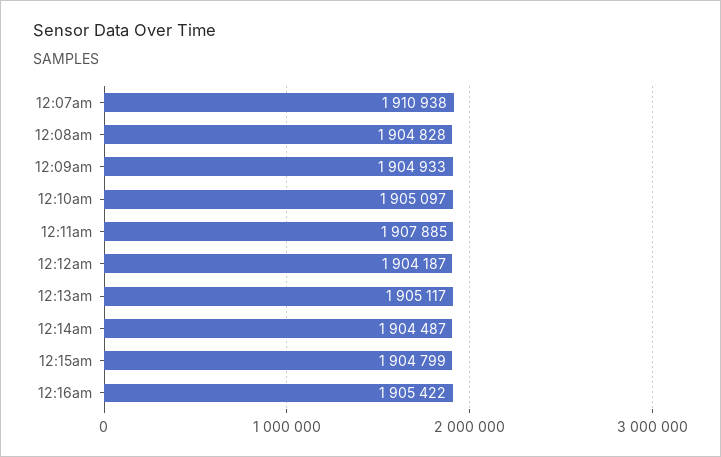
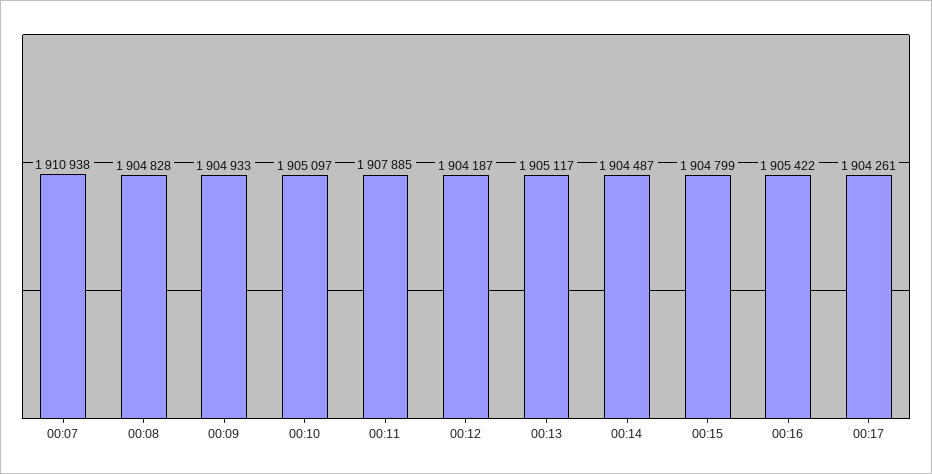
00:17: none -> 1904261

